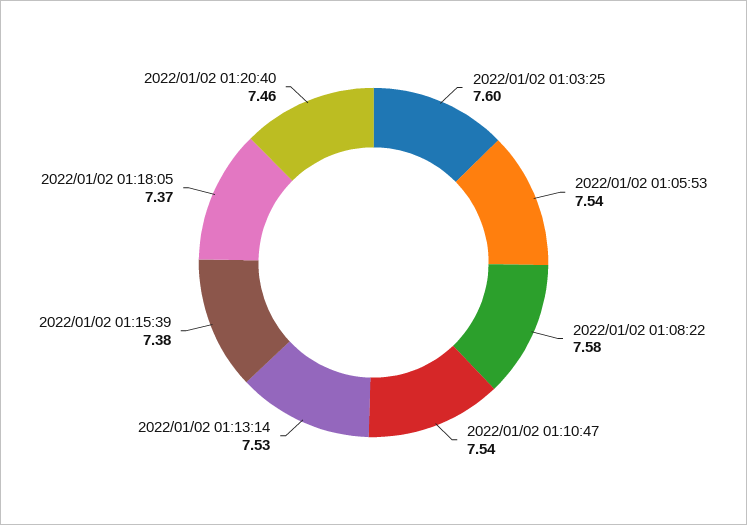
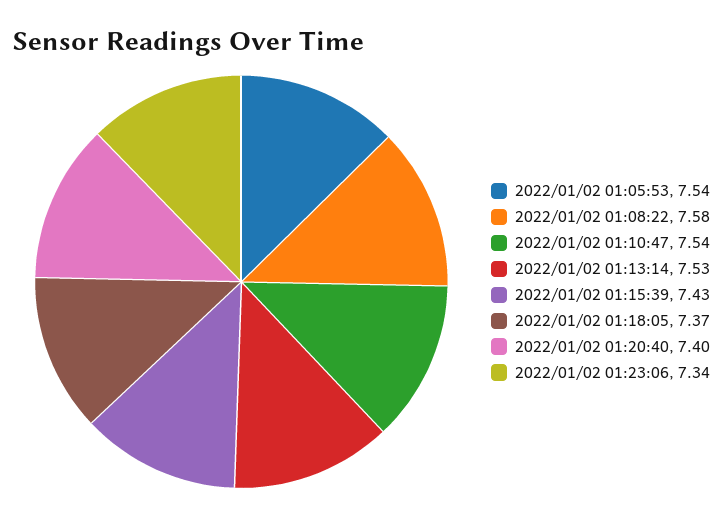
2022/01/02 01:03:25: 7.6 -> none
2022/01/02 01:15:39: 7.38 -> 7.43
2022/01/02 01:20:40: 7.46 -> 7.4
2022/01/02 01:23:06: none -> 7.34

